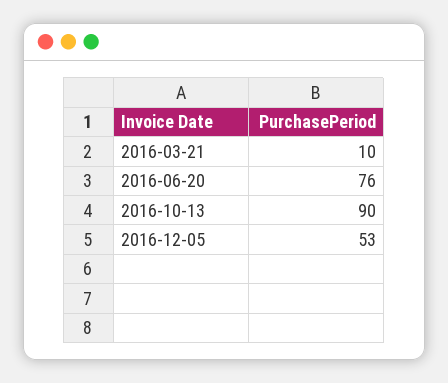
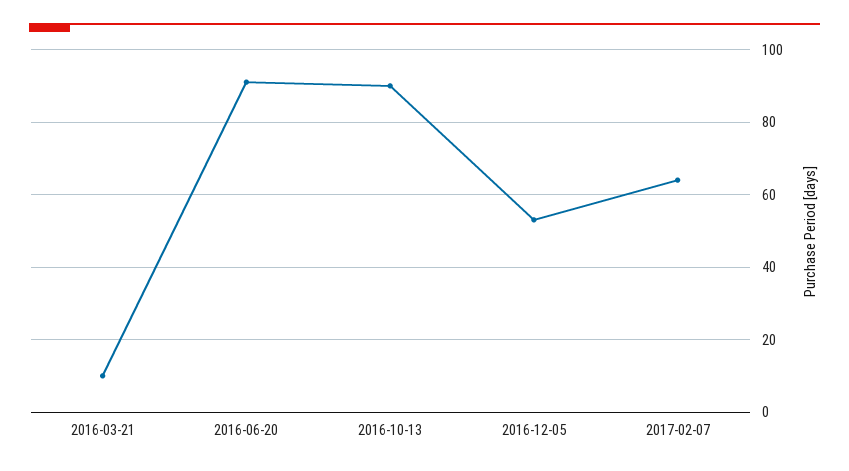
2016-06-20: 76 -> 90
2017-02-07: none -> 65

